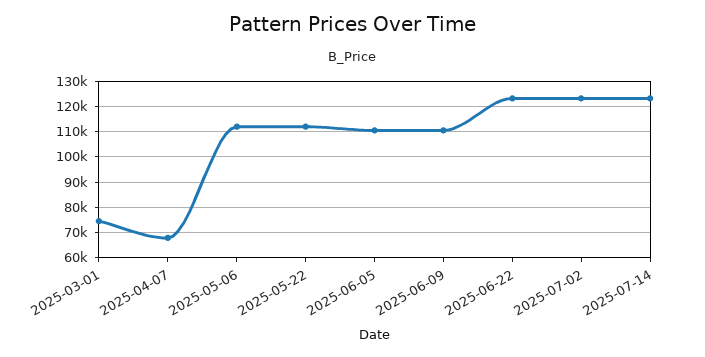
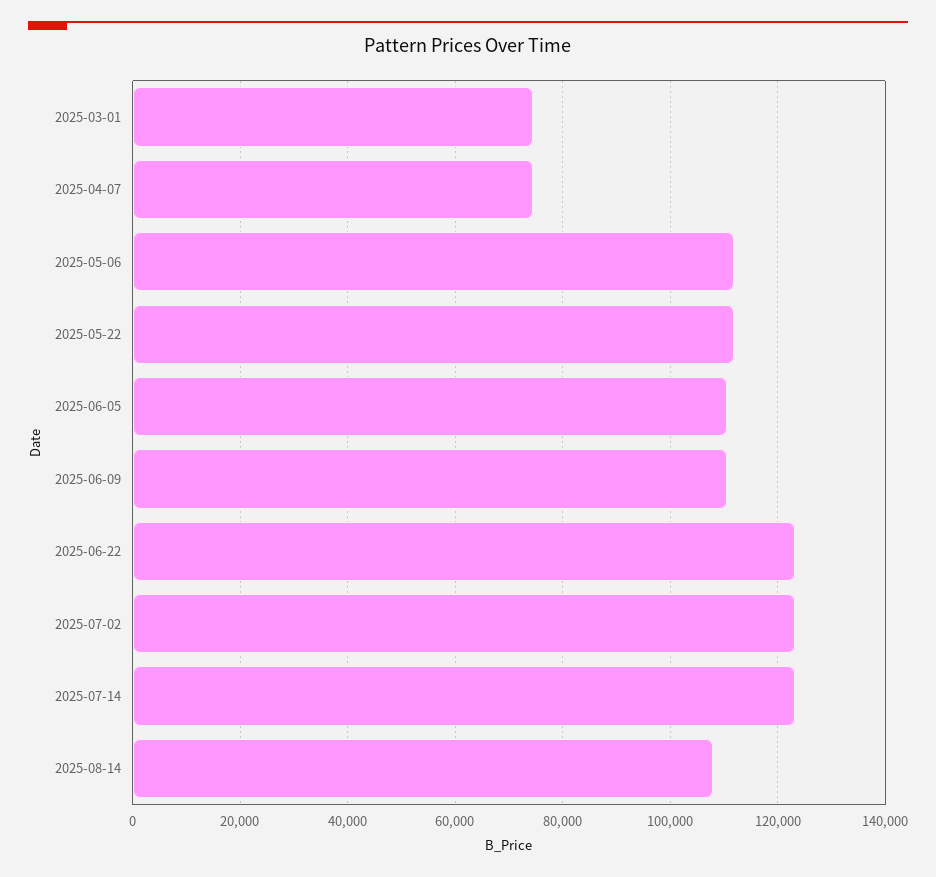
2025-04-07: 67500 -> 74000
2025-08-14: none -> 108000

